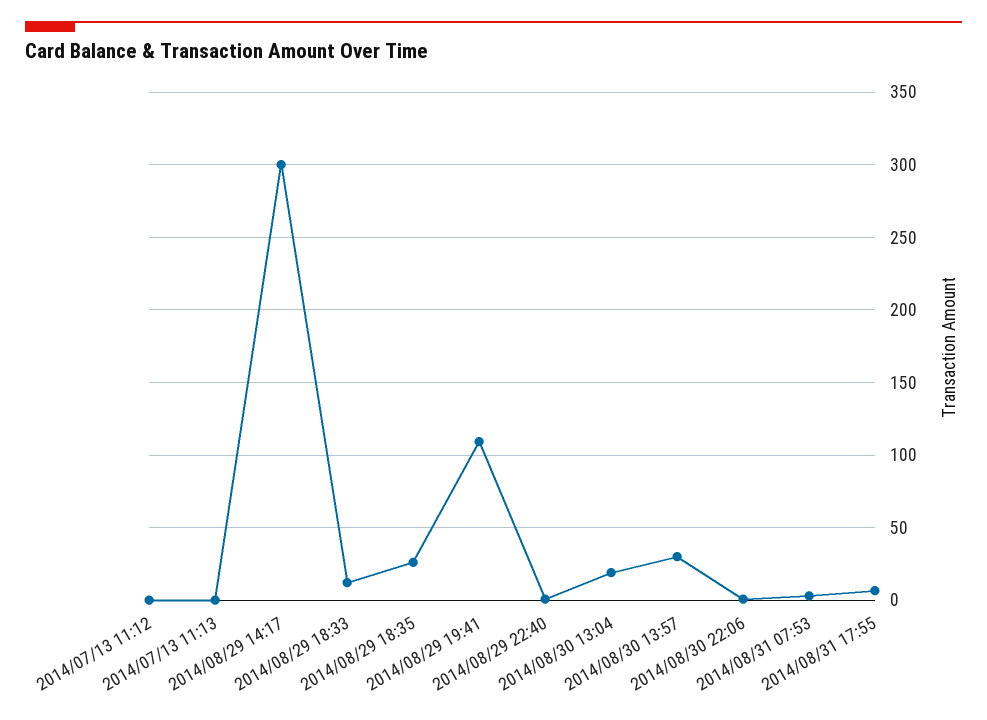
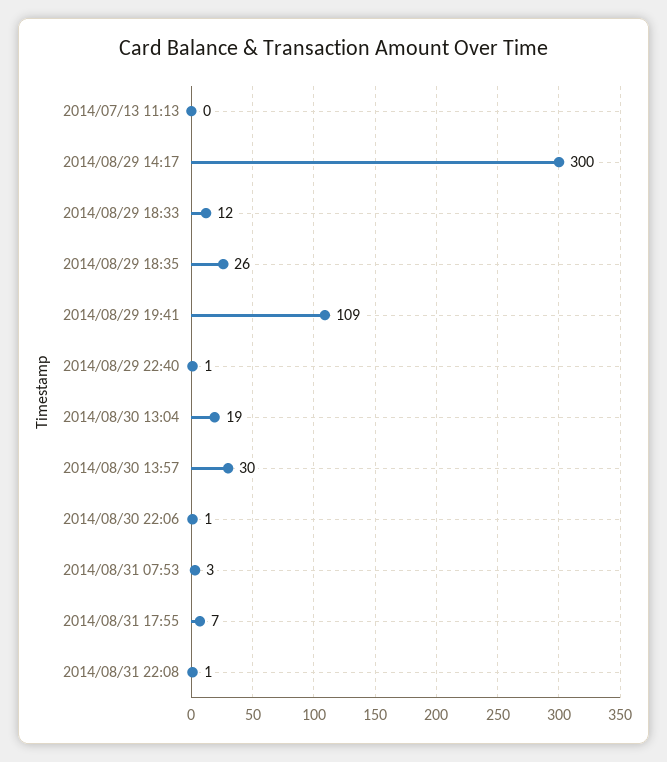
2014/07/13 11:12: 0 -> none
2014/08/31 22:08: none -> 1

